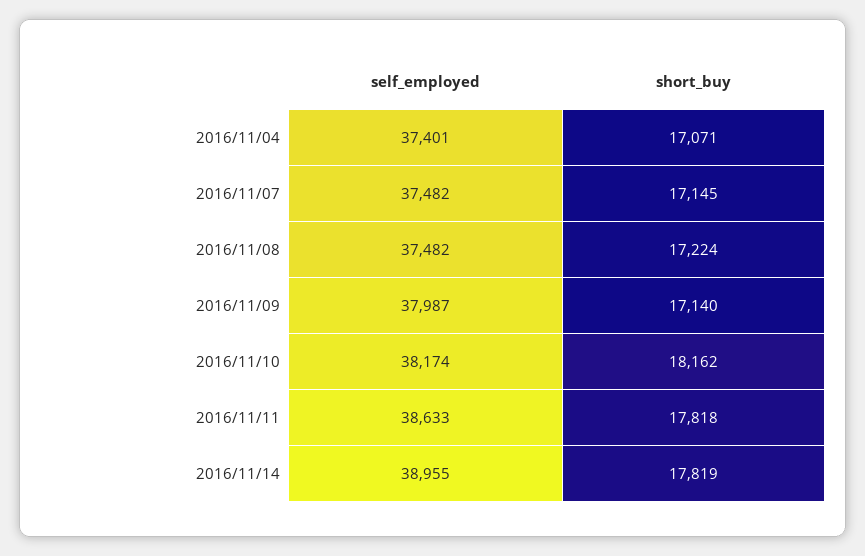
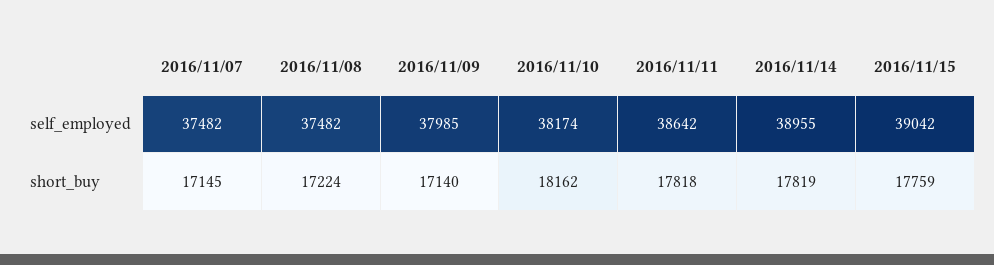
self_employed, 2016/11/04: 37401 -> none
short_buy, 2016/11/04: 17071 -> none
self_employed, 2016/11/09: 37987 -> 37985
self_employed, 2016/11/11: 38633 -> 38642
self_employed, 2016/11/15: none -> 39042
short_buy, 2016/11/15: none -> 17759

